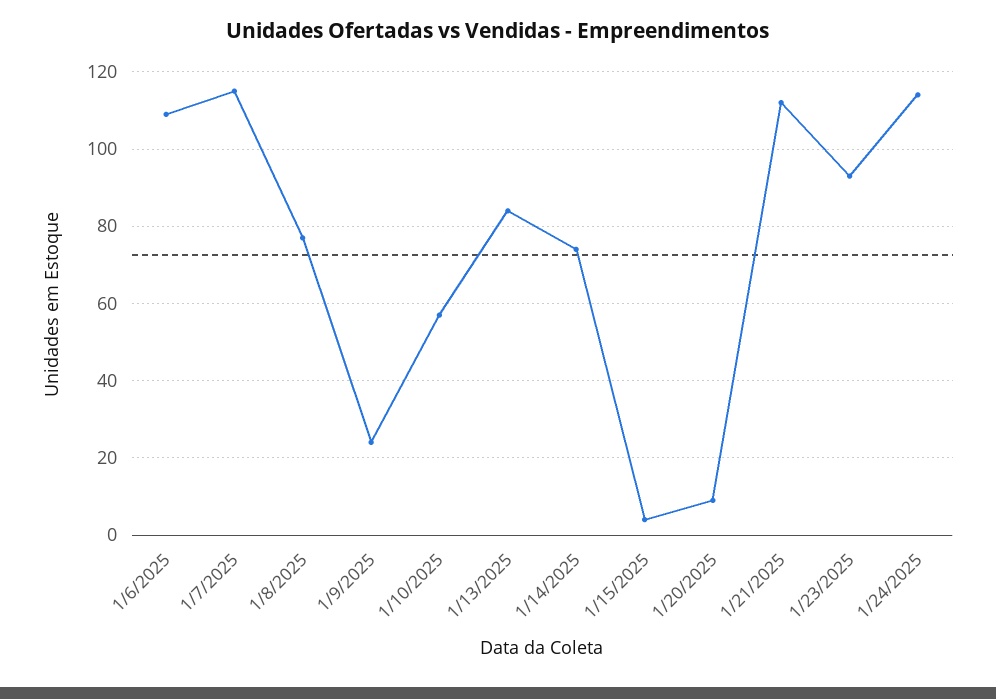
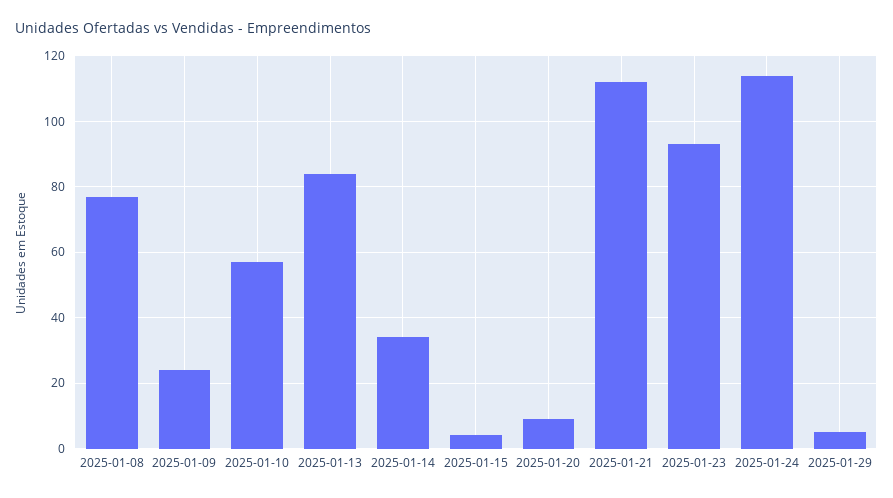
1/6/2025: 110 -> none
1/7/2025: 115 -> none
1/14/2025: 75 -> 35
2025-01-29: none -> 5

